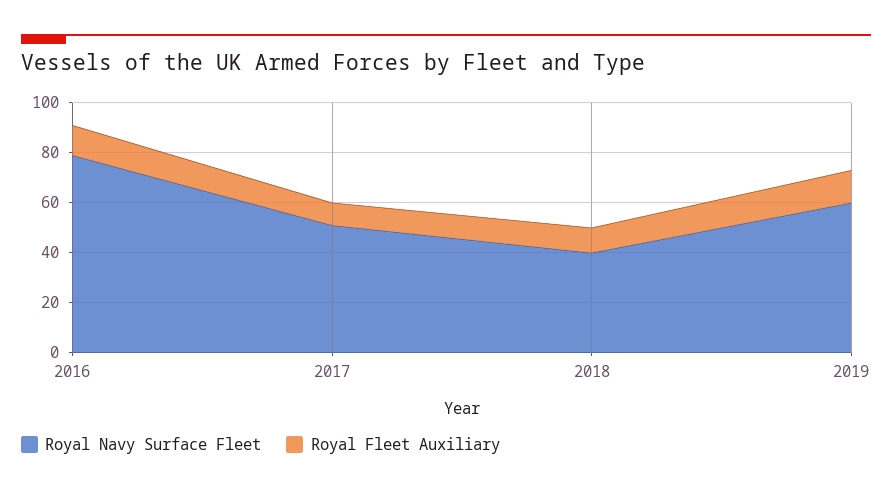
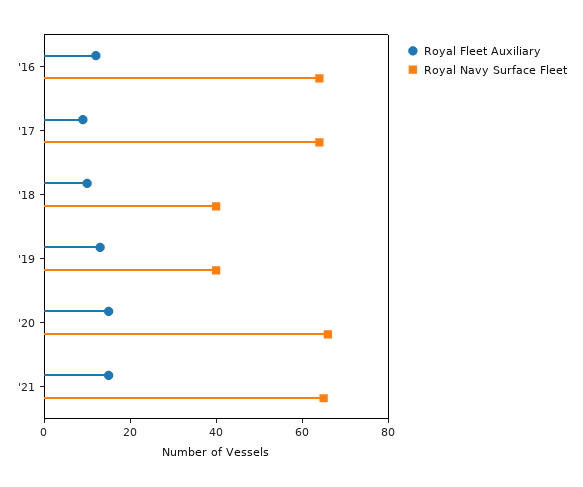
Royal Navy Surface Fleet, 2016: 80 -> 65
Royal Navy Surface Fleet, 2017: 50 -> 65
Royal Navy Surface Fleet, 2019: 60 -> 40
Royal Fleet Auxiliary, '20: none -> 15
Royal Navy Surface Fleet, '20: none -> 65
Royal Fleet Auxiliary, '21: none -> 15
Royal Navy Surface Fleet, '21: none -> 65

